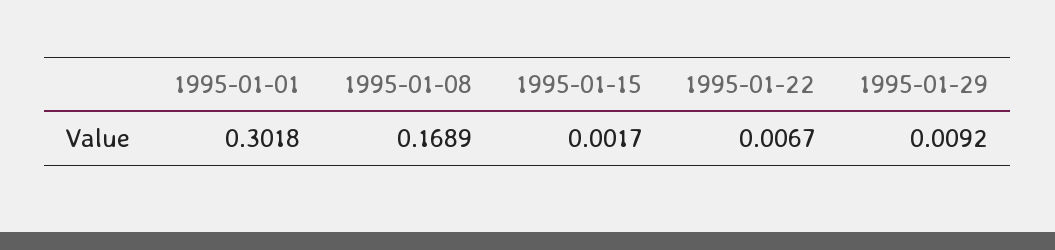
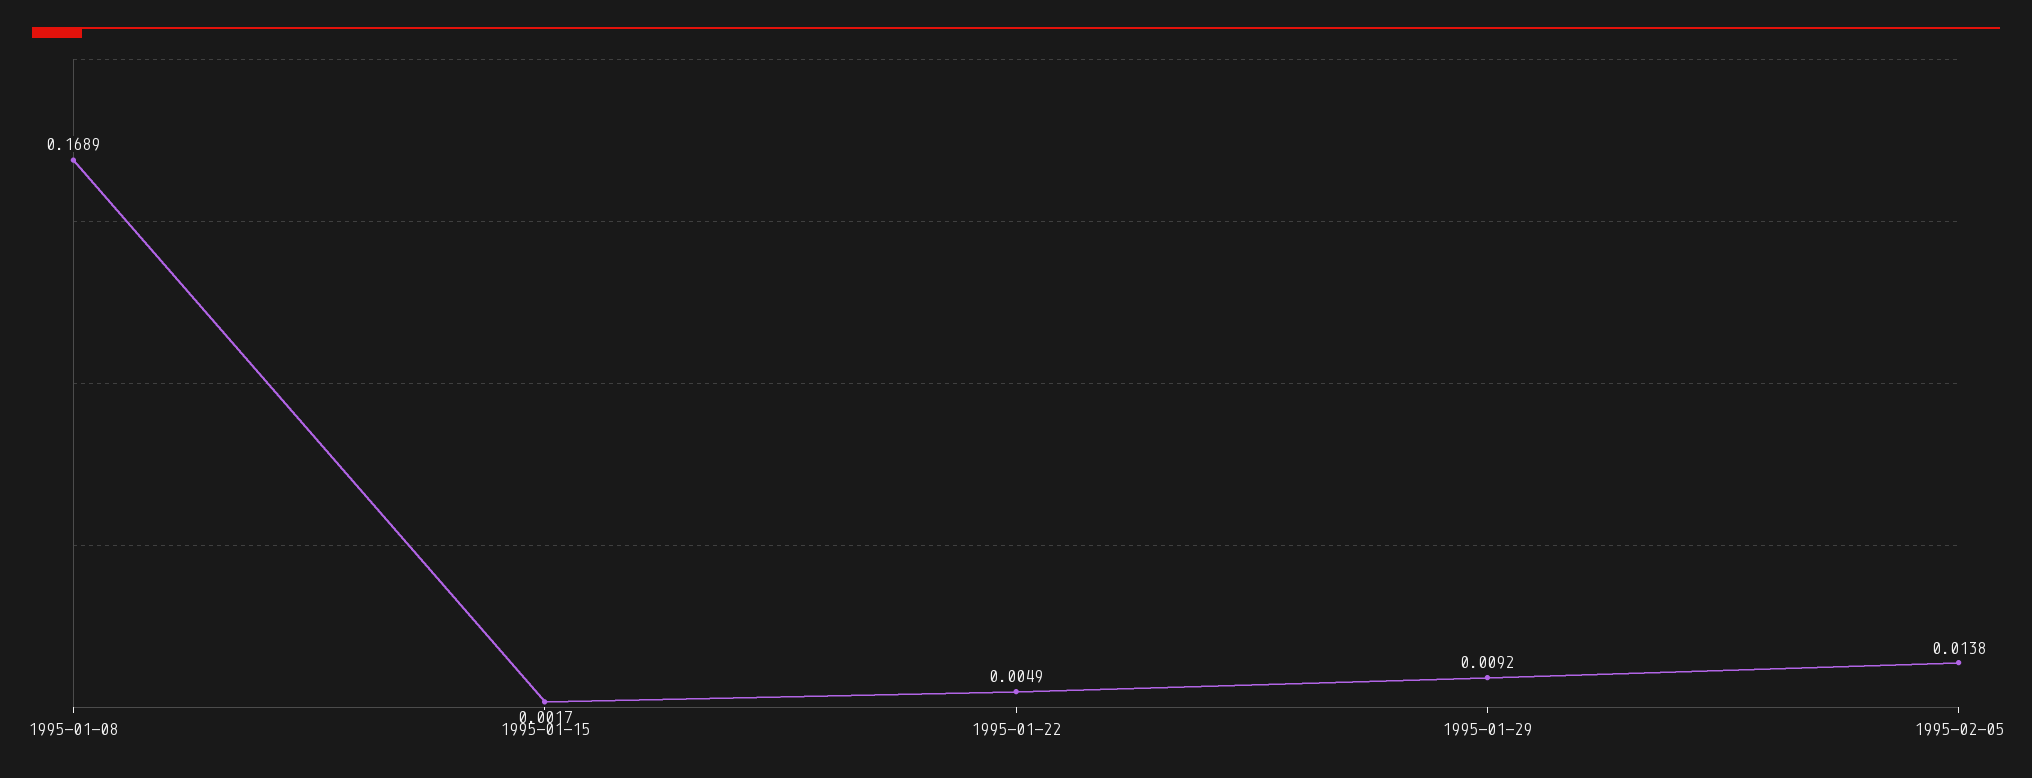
1995-01-01: 0.3018 -> none
1995-01-22: 0.0067 -> 0.0049
1995-02-05: none -> 0.0138

